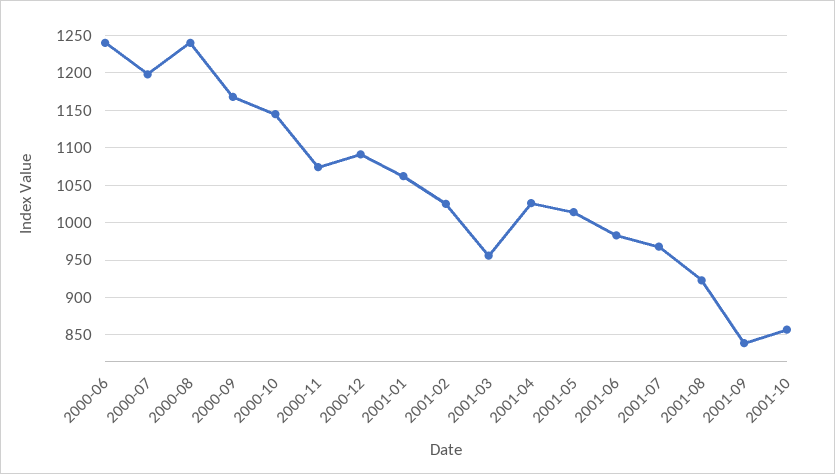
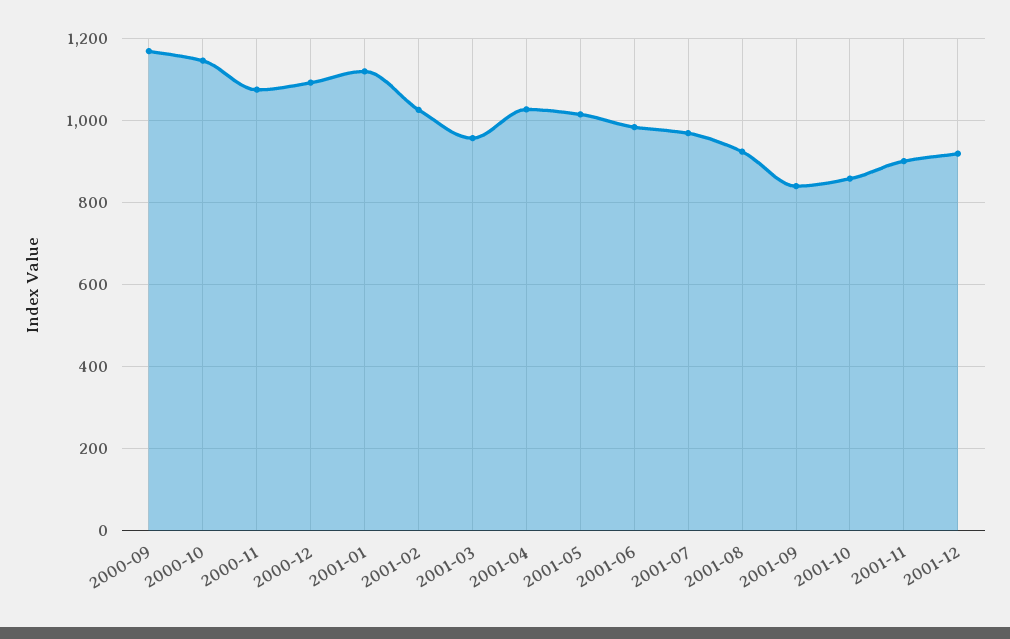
2000-06: 1240 -> none
2000-07: 1200 -> none
2000-08: 1240 -> none
2001-01: 1060 -> 1120
2001-11: none -> 900
2001-12: none -> 920

